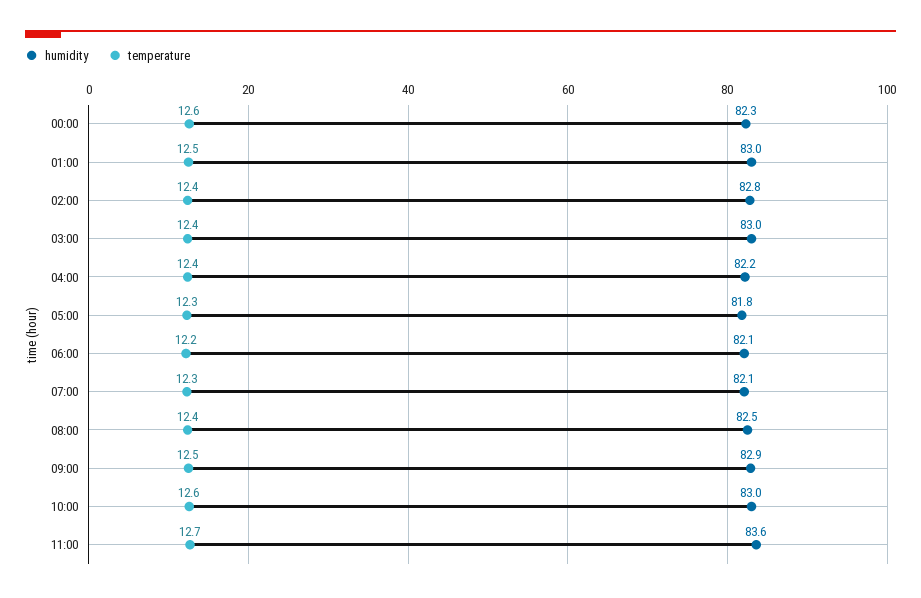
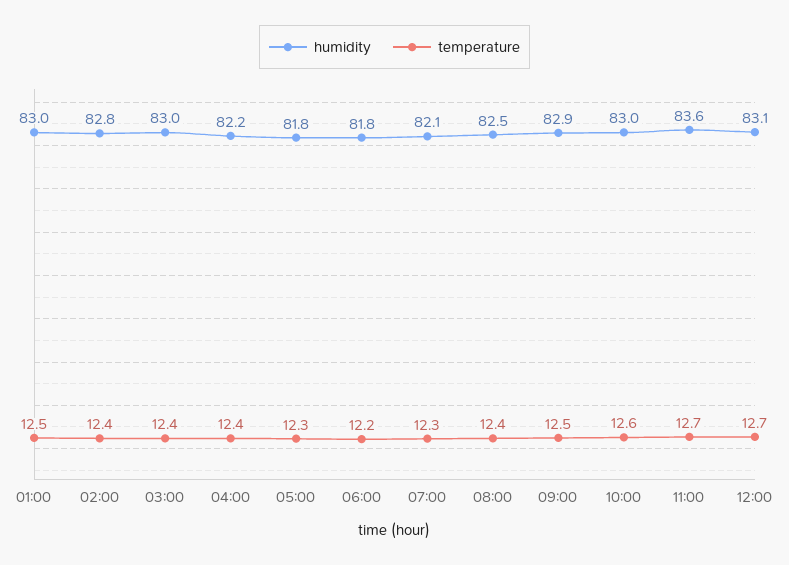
humidity, 00:00: 82.3 -> none
temperature, 00:00: 12.6 -> none
humidity, 06:00: 82.1 -> 81.8
humidity, 12:00: none -> 83.1
temperature, 12:00: none -> 12.7

